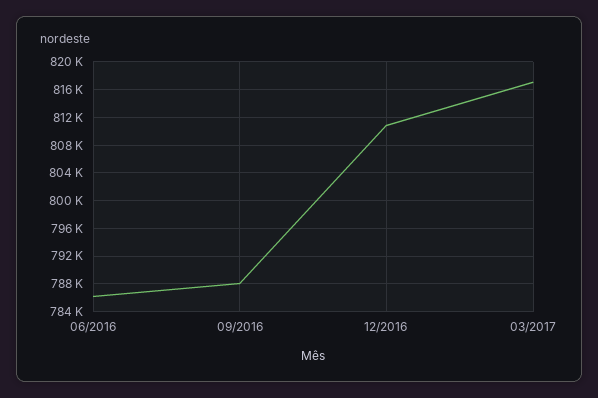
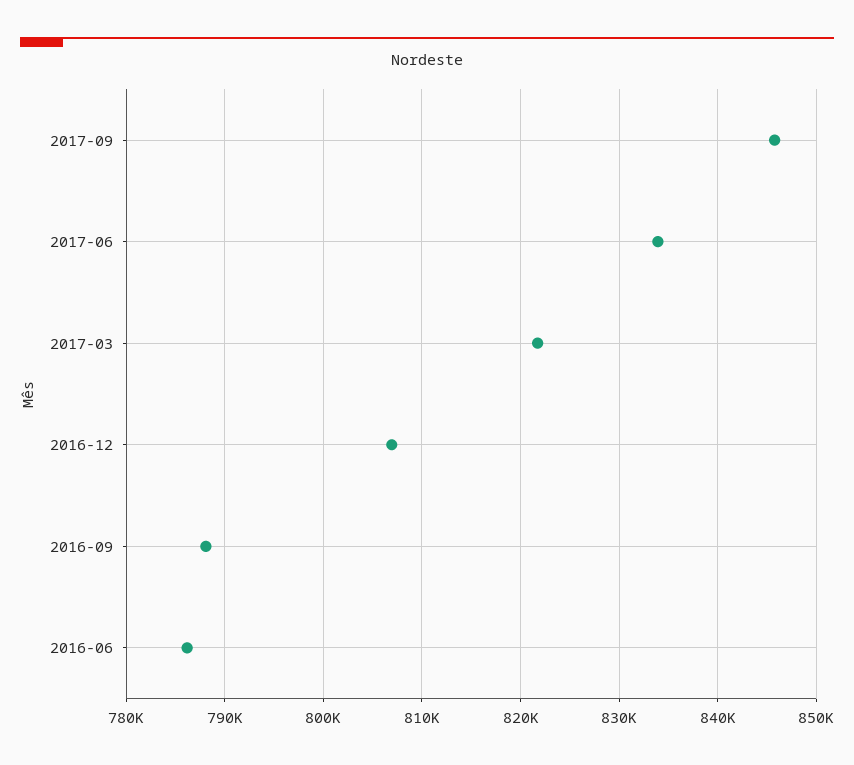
12/2016: 811000 -> 807000
03/2017: 817000 -> 822000
2017-09: none -> 846000
2017-06: none -> 834000

